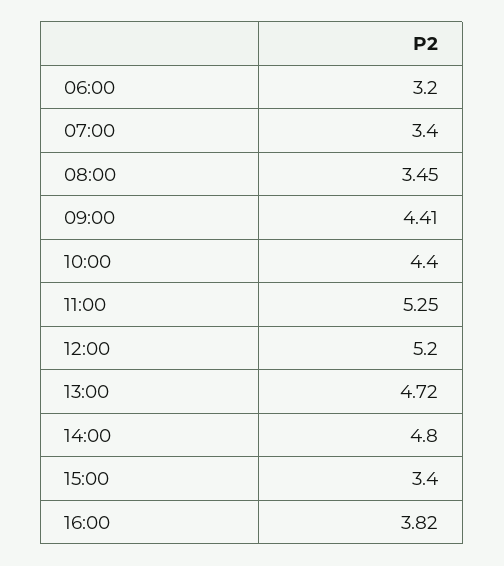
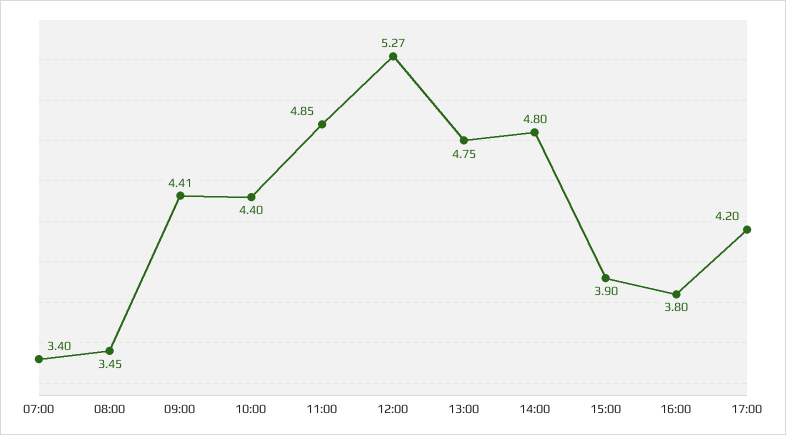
06:00: 3.2 -> none
11:00: 5.25 -> 4.85
12:00: 5.2 -> 5.27
13:00: 4.72 -> 4.75
15:00: 3.4 -> 3.9
16:00: 3.82 -> 3.8
17:00: none -> 4.2

